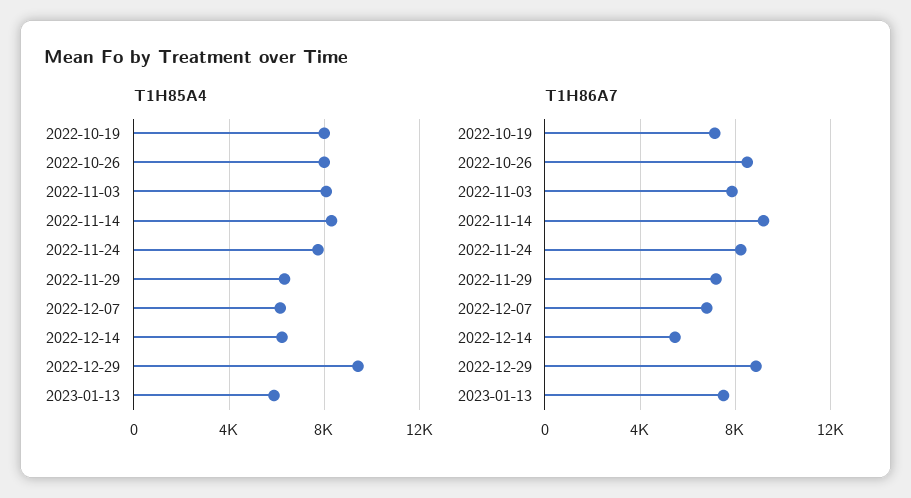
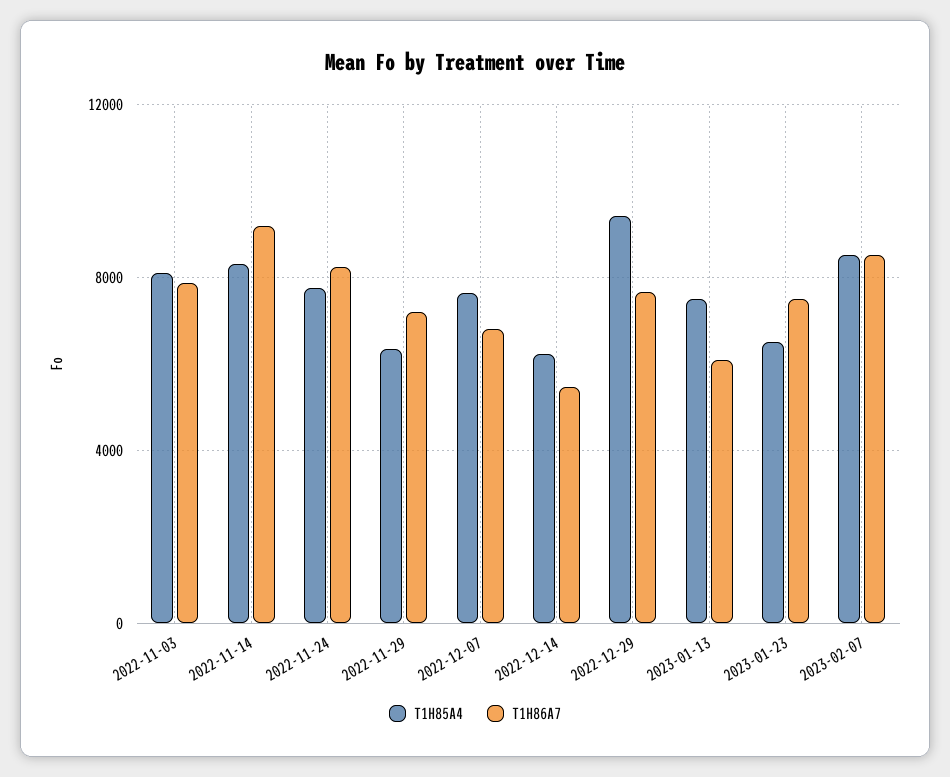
T1H85A4, 2022-10-19: 8000 -> none
T1H85A4, 2022-10-26: 8000 -> none
T1H85A4, 2022-12-07: 6000 -> 7500
T1H85A4, 2023-01-13: 6000 -> 7500
T1H86A7, 2022-10-19: 7000 -> none
T1H86A7, 2022-10-26: 8500 -> none
T1H86A7, 2022-12-29: 9000 -> 7500
T1H86A7, 2023-01-13: 7500 -> 6000
T1H85A4, 2023-01-23: none -> 6500
T1H86A7, 2023-01-23: none -> 7500
T1H85A4, 2023-02-07: none -> 8500
T1H86A7, 2023-02-07: none -> 8500

